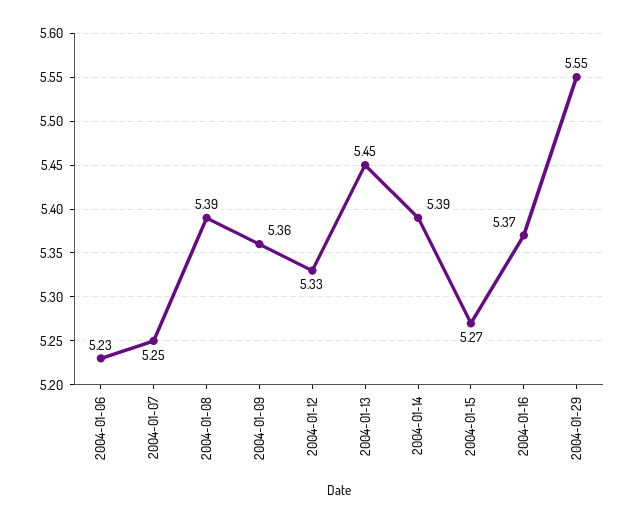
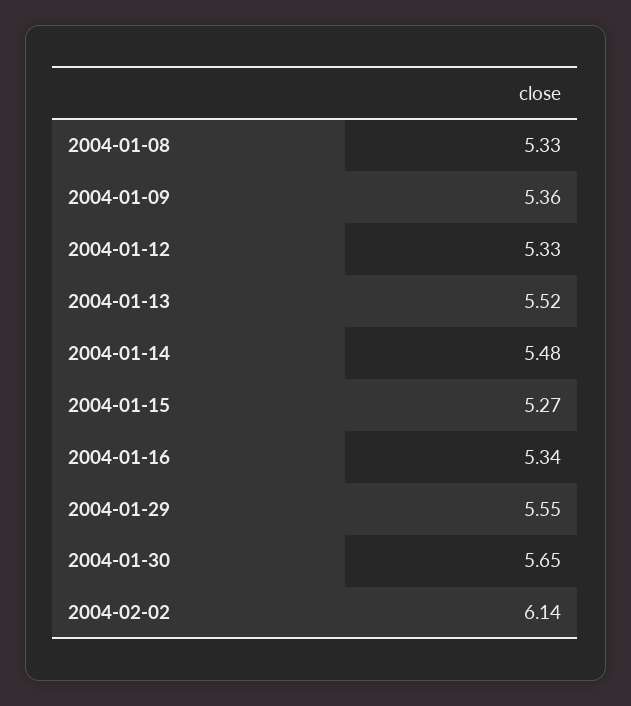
2004-01-06: 5.23 -> none
2004-01-07: 5.25 -> none
2004-01-08: 5.39 -> 5.33
2004-01-13: 5.45 -> 5.52
2004-01-14: 5.39 -> 5.48
2004-01-16: 5.37 -> 5.34
2004-01-30: none -> 5.65
2004-02-02: none -> 6.14

